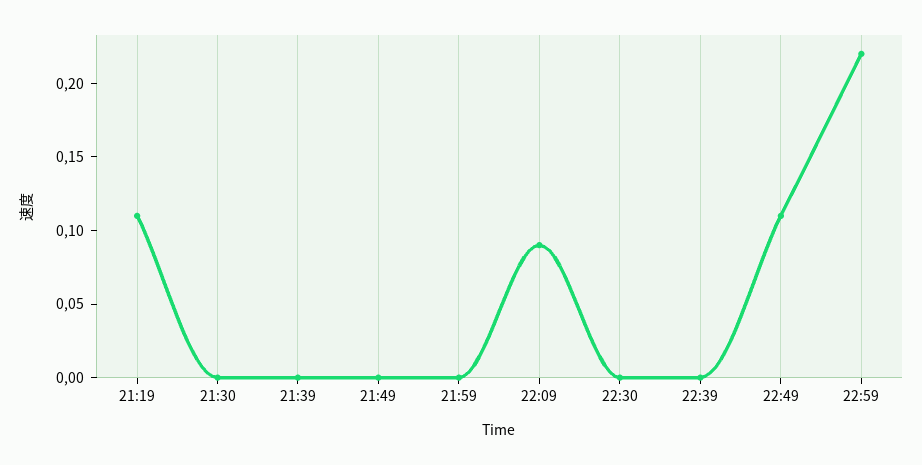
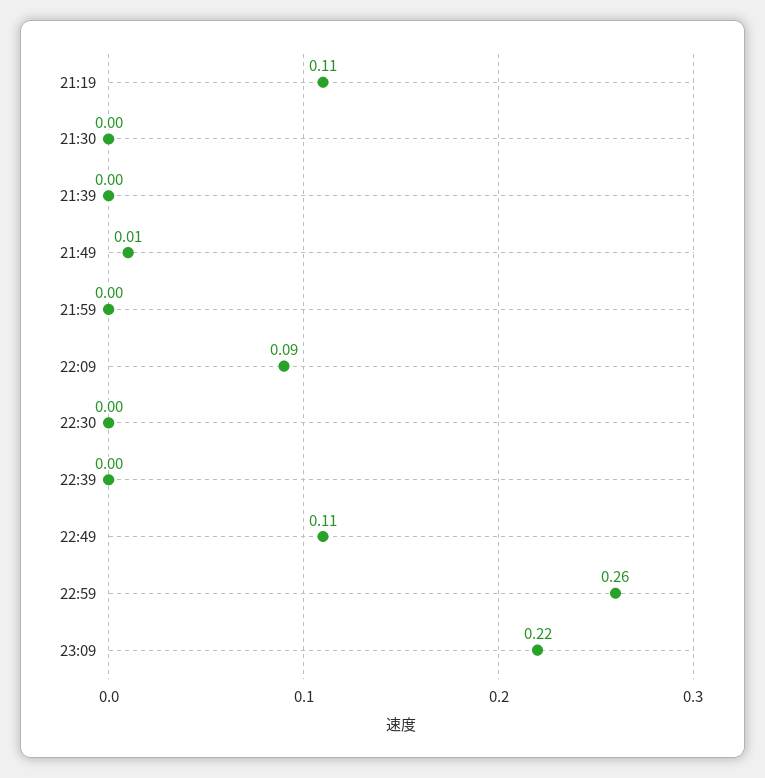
21:49: 0 -> 0.01
22:59: 0.22 -> 0.26
23:09: none -> 0.22

